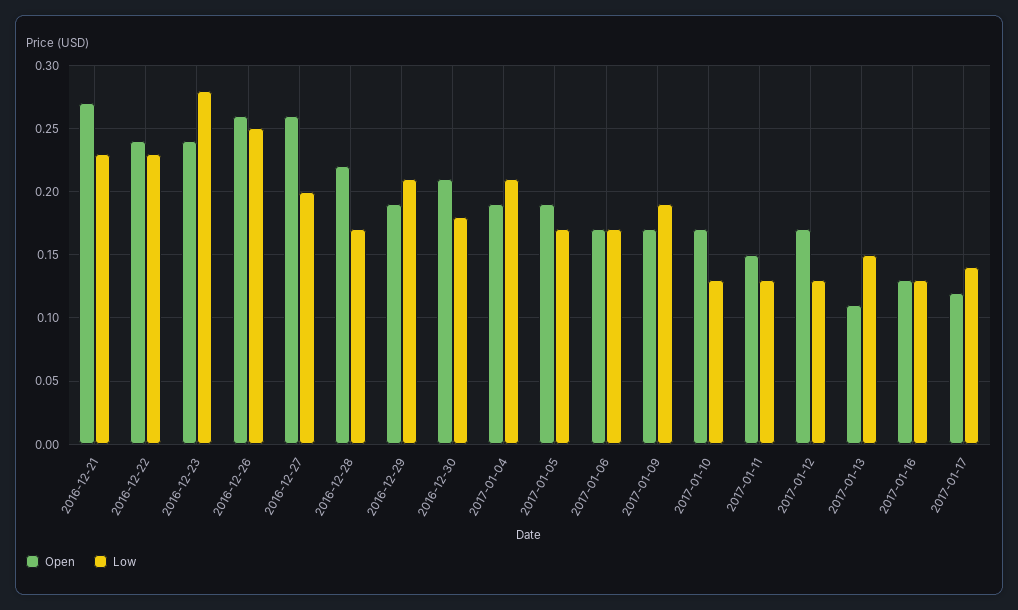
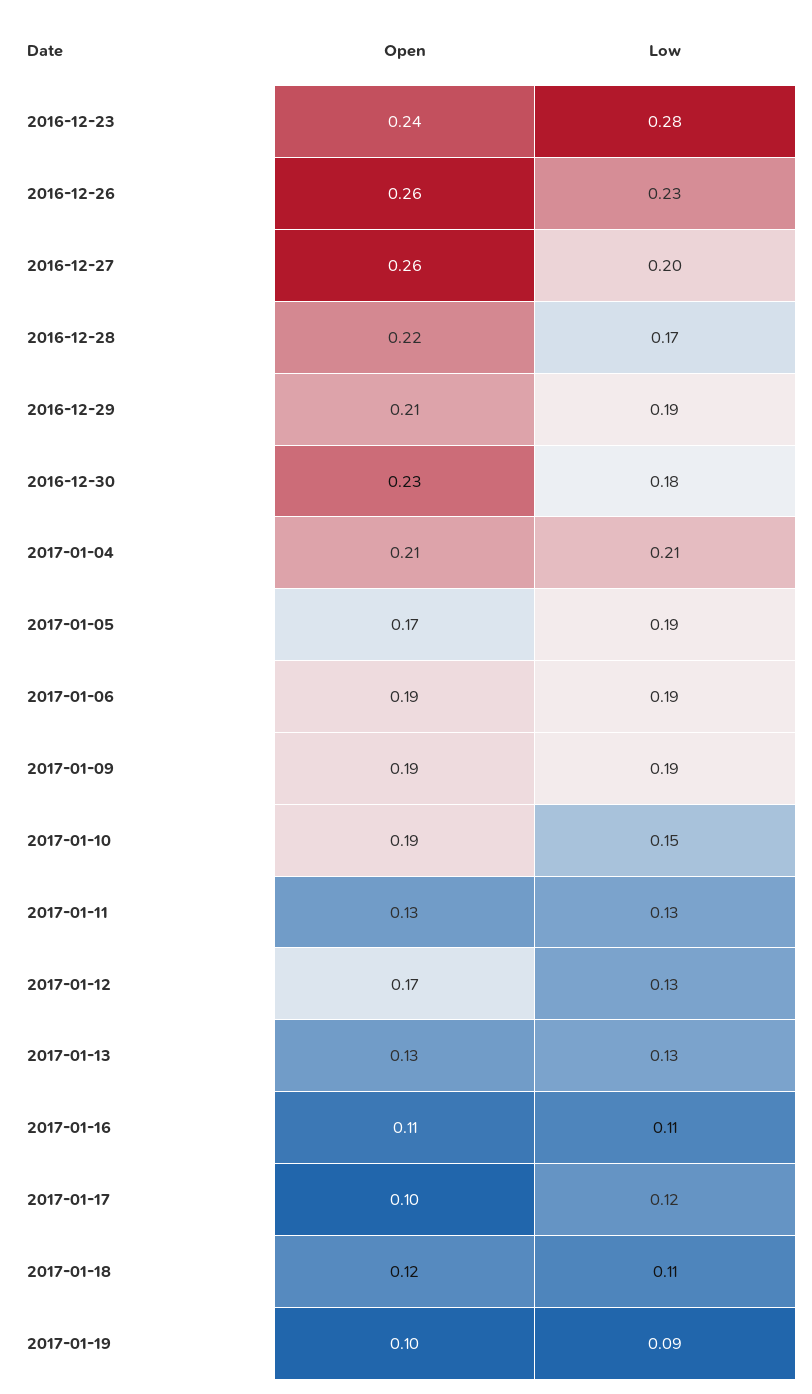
Open, 2016-12-21: 0.27 -> none
Low, 2016-12-21: 0.23 -> none
Open, 2016-12-22: 0.24 -> none
Low, 2016-12-22: 0.23 -> none
Low, 2016-12-26: 0.25 -> 0.23
Open, 2016-12-29: 0.19 -> 0.21
Low, 2016-12-29: 0.21 -> 0.19
Open, 2016-12-30: 0.21 -> 0.23
Open, 2017-01-04: 0.19 -> 0.21
Open, 2017-01-05: 0.19 -> 0.17
Low, 2017-01-05: 0.17 -> 0.19
Open, 2017-01-06: 0.17 -> 0.19
Low, 2017-01-06: 0.17 -> 0.19
Open, 2017-01-09: 0.17 -> 0.19
Open, 2017-01-10: 0.17 -> 0.19
Low, 2017-01-10: 0.13 -> 0.15
Open, 2017-01-11: 0.15 -> 0.13
Open, 2017-01-13: 0.11 -> 0.13
Low, 2017-01-13: 0.15 -> 0.13
Open, 2017-01-16: 0.13 -> 0.11
Low, 2017-01-16: 0.13 -> 0.11
Open, 2017-01-17: 0.12 -> 0.1
Low, 2017-01-17: 0.14 -> 0.12
Open, 2017-01-18: none -> 0.12
Low, 2017-01-18: none -> 0.11
Open, 2017-01-19: none -> 0.1
Low, 2017-01-19: none -> 0.09

